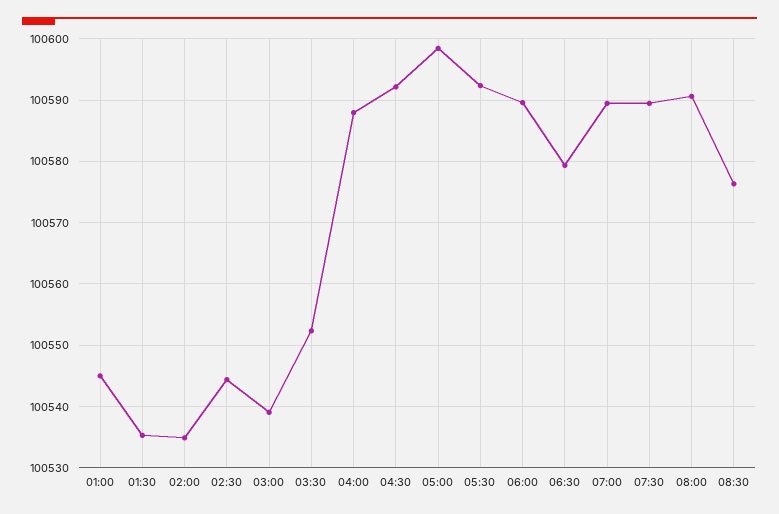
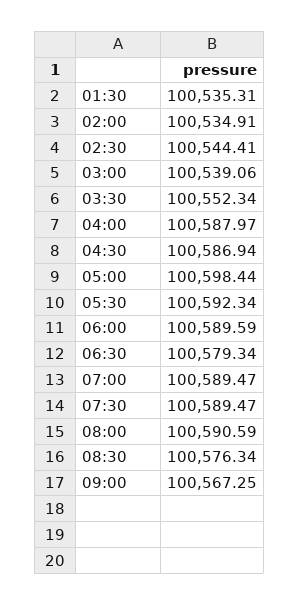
01:00: 100545 -> none
04:30: 100592 -> 100586.94
09:00: none -> 100567.25

